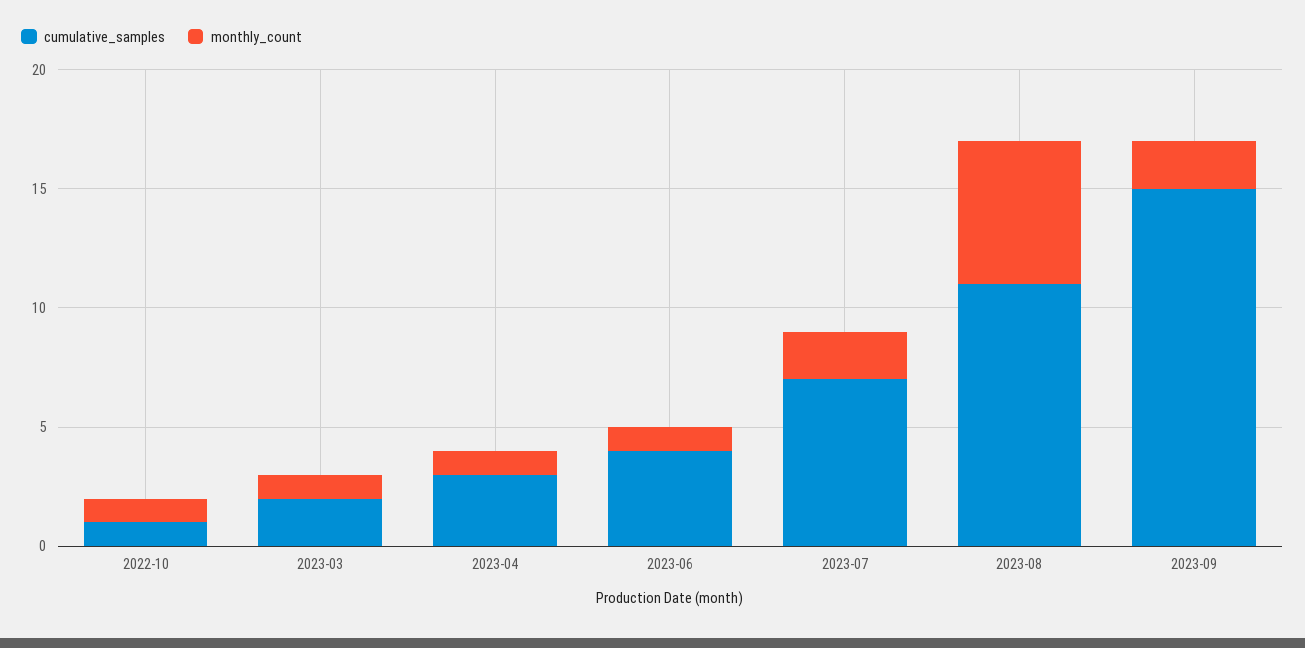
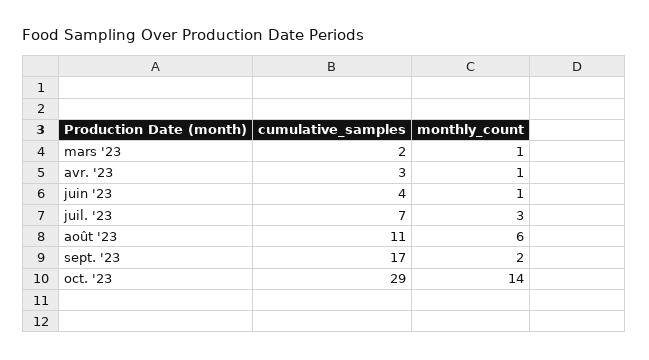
cumulative_samples, 2022-10: 1 -> none
monthly_count, 2022-10: 1 -> none
monthly_count, 2023-07: 2 -> 3
cumulative_samples, 2023-09: 15 -> 17
cumulative_samples, oct. '23: none -> 29
monthly_count, oct. '23: none -> 14

